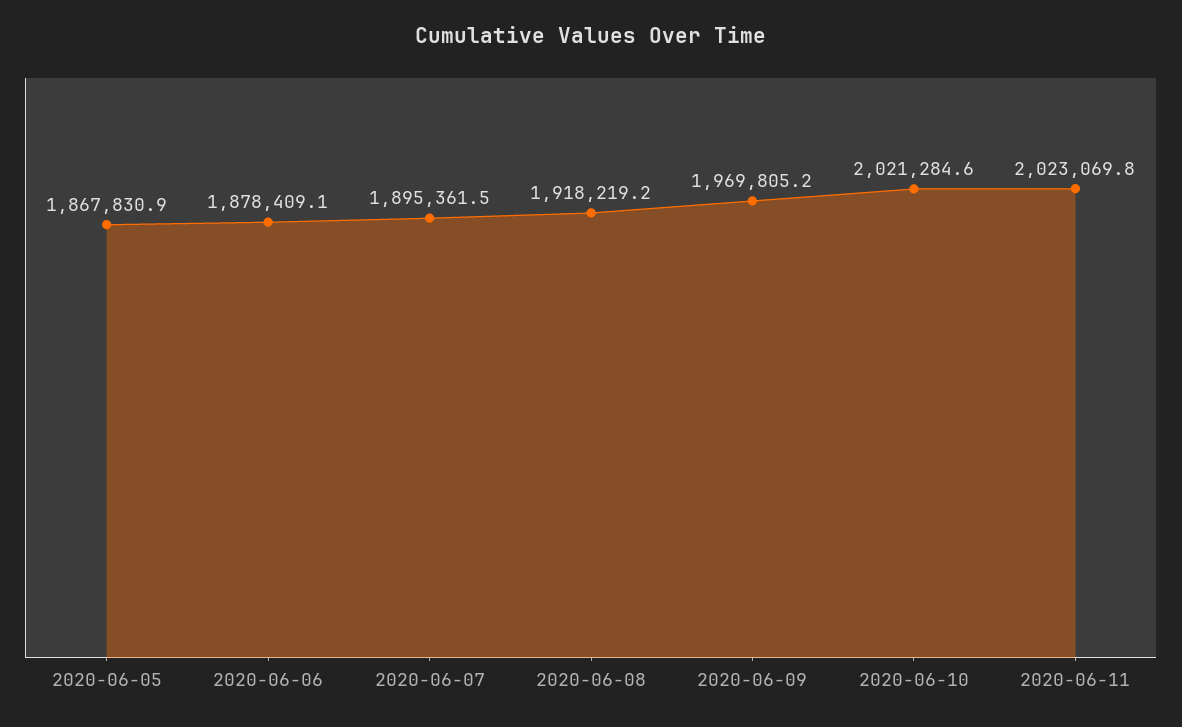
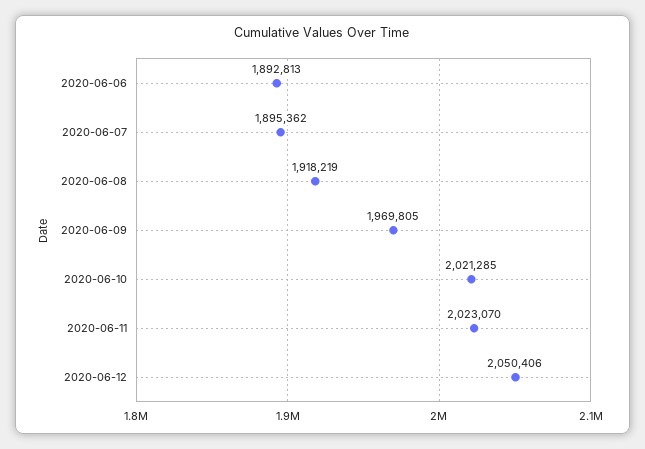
2020-06-05: 1867830.9 -> none
2020-06-06: 1878409.1 -> 1892813
2020-06-12: none -> 2050406

